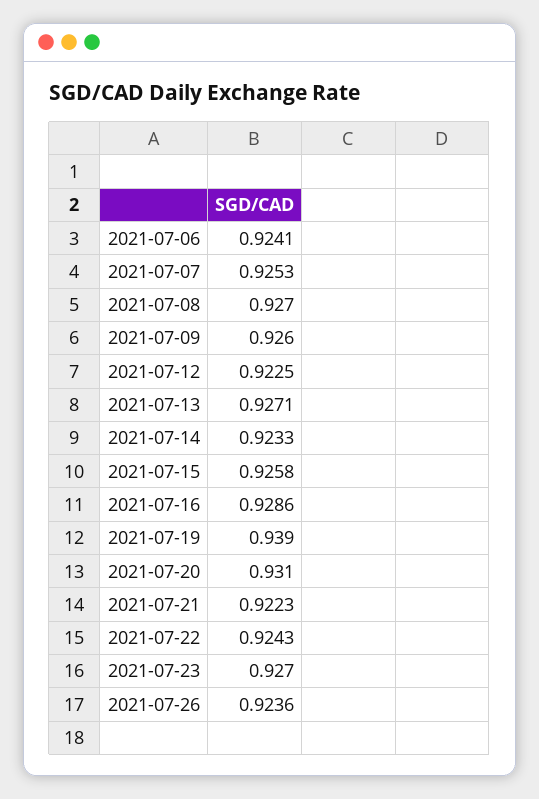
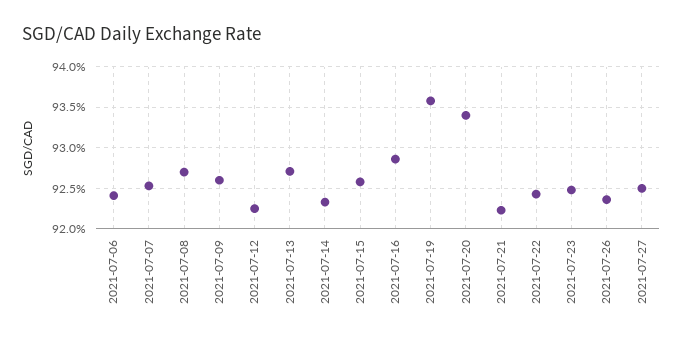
2021-07-19: 0.939 -> 0.936
2021-07-20: 0.931 -> 0.934
2021-07-23: 0.927 -> 0.925
2021-07-27: none -> 0.925

